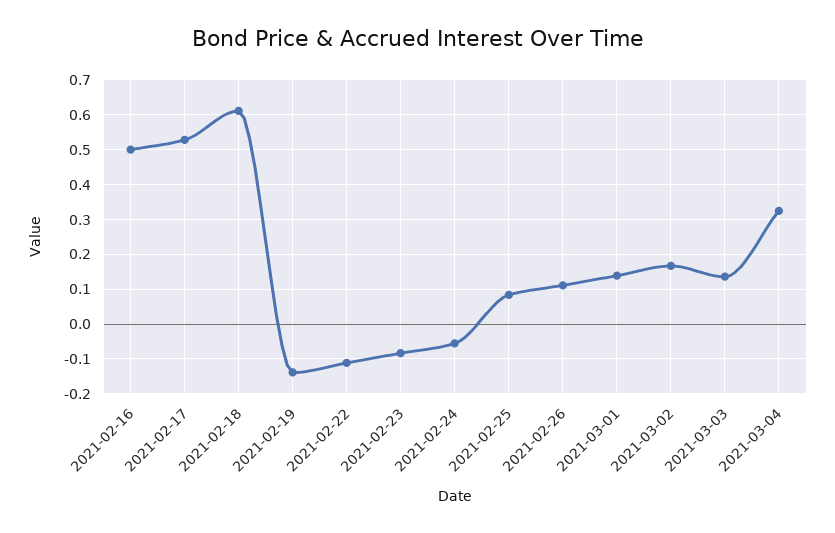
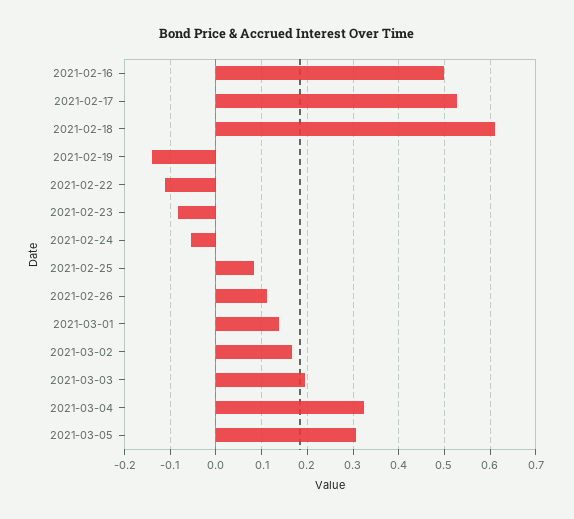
2021-03-03: 0.14 -> 0.2
2021-03-05: none -> 0.3

